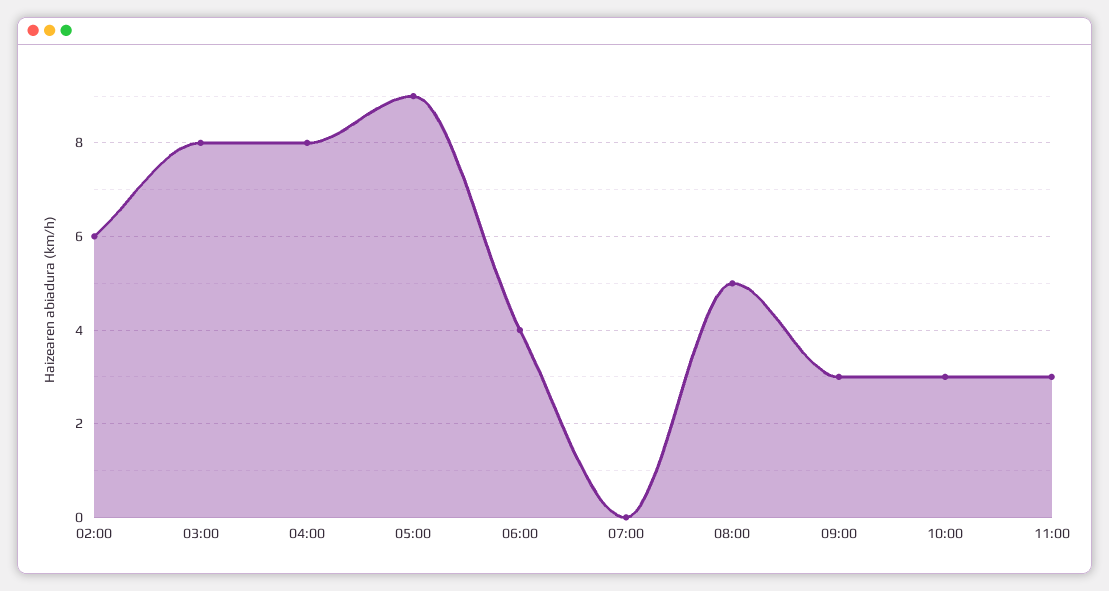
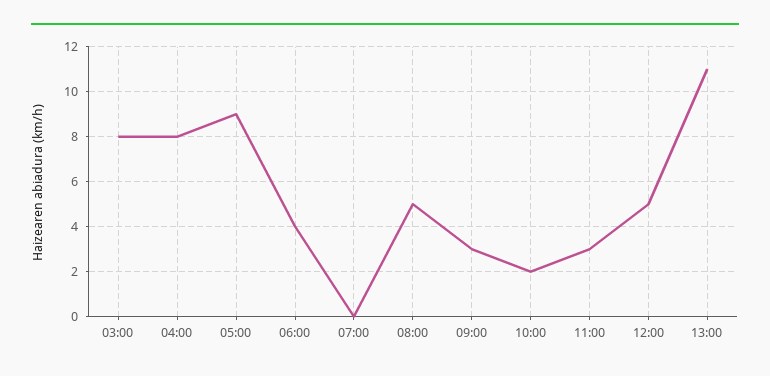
02:00: 6 -> none
10:00: 3 -> 2
12:00: none -> 5
13:00: none -> 11

